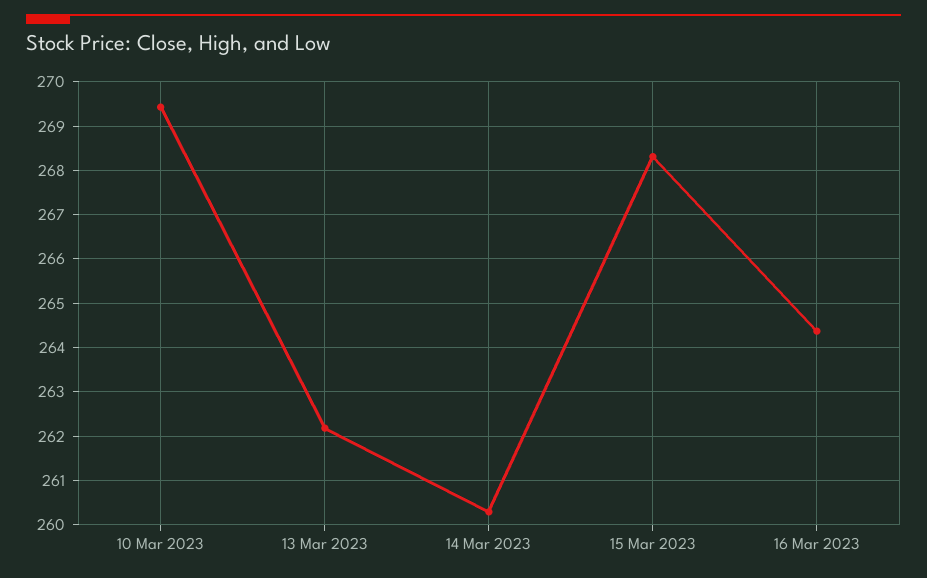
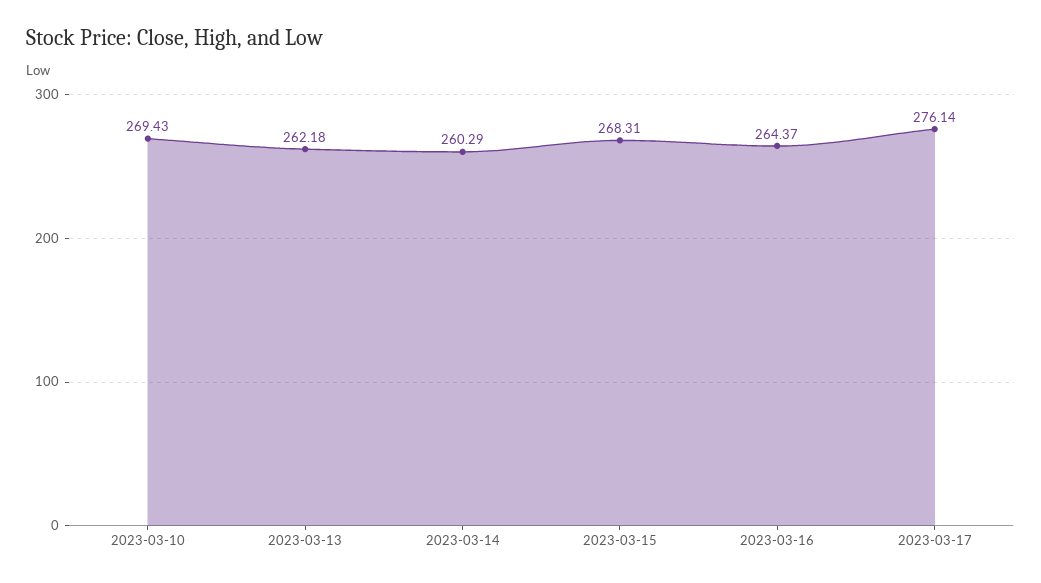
2023-03-17: none -> 276.14

